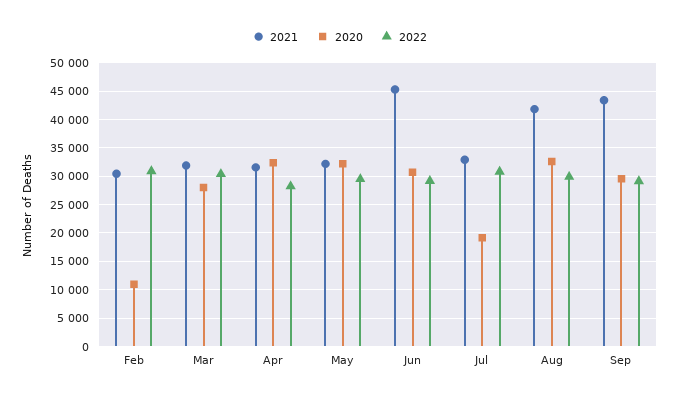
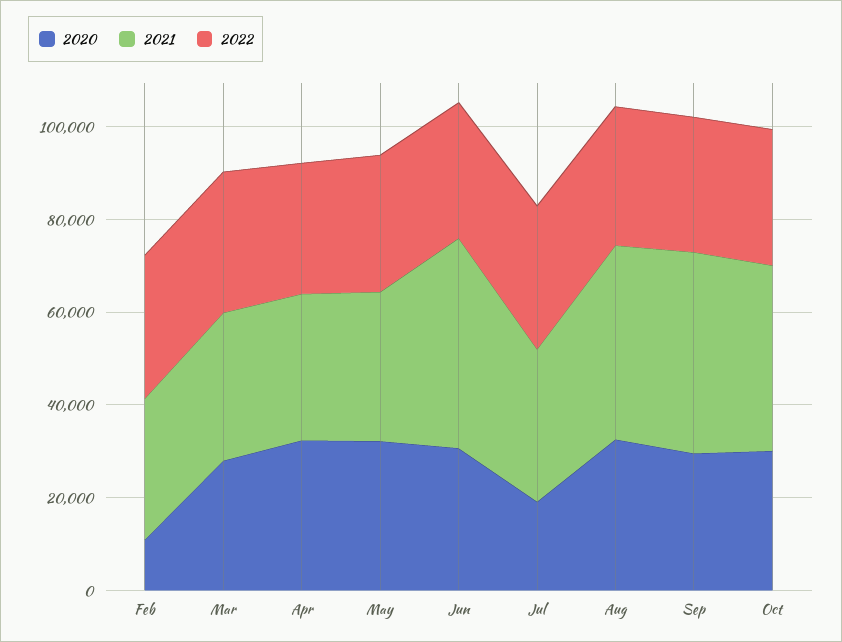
2020, Oct: none -> 30000
2021, Oct: none -> 40000
2022, Oct: none -> 30000

